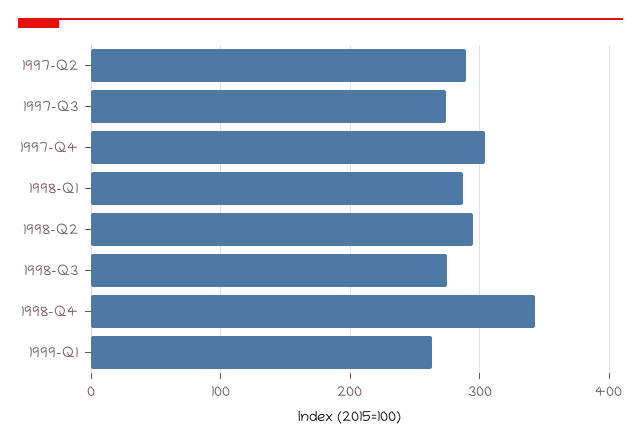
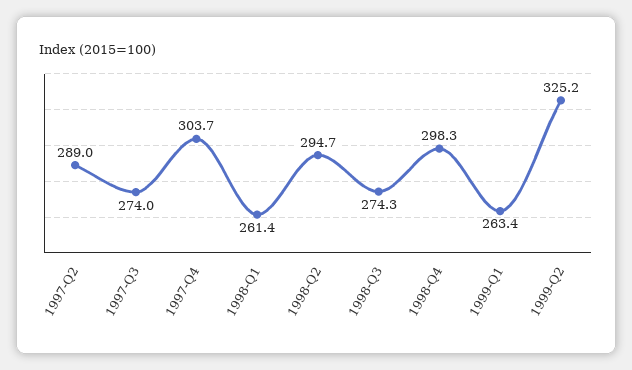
1998-Q1: 290 -> 261.4
1998-Q4: 340 -> 298.3
1999-Q2: none -> 325.2

